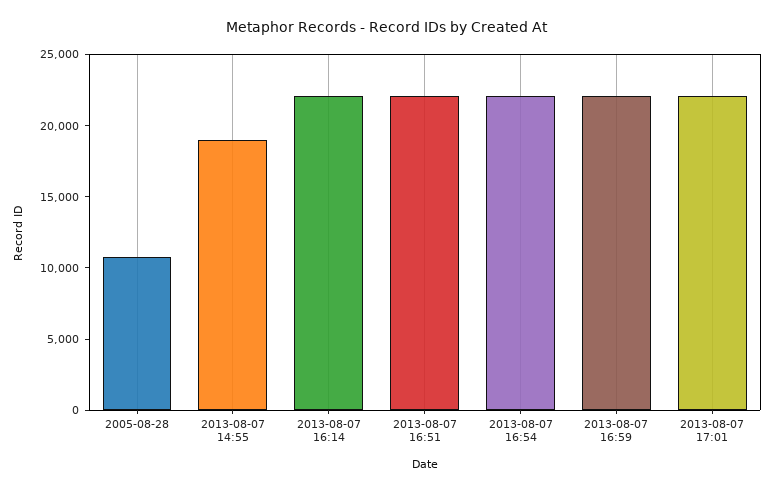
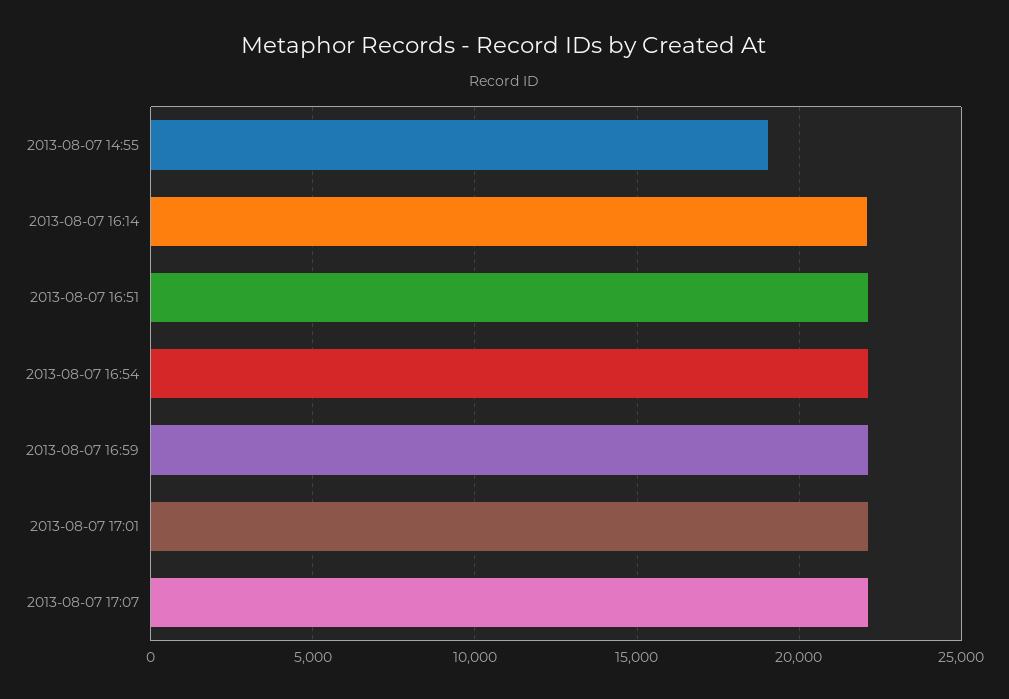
2005-08-28: 11000 -> none
2013-08-07 17:07: none -> 22000

